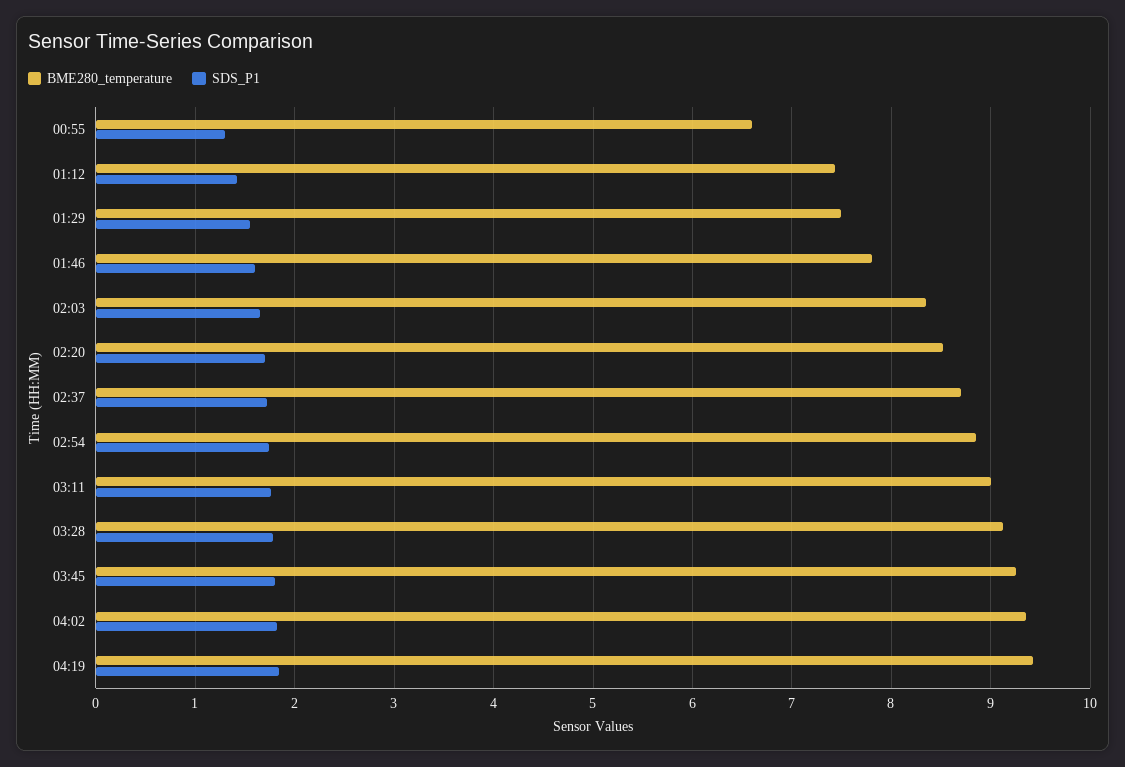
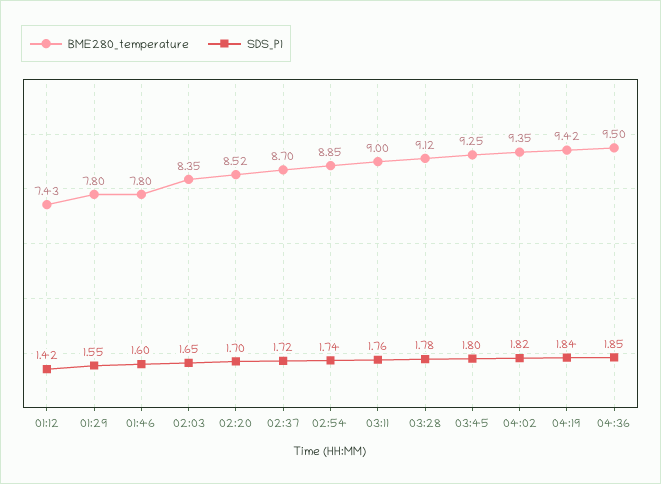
BME280_temperature, 00:55: 6.6 -> none
SDS_P1, 00:55: 1.3 -> none
BME280_temperature, 01:29: 7.5 -> 7.8
BME280_temperature, 04:36: none -> 9.5
SDS_P1, 04:36: none -> 1.85

